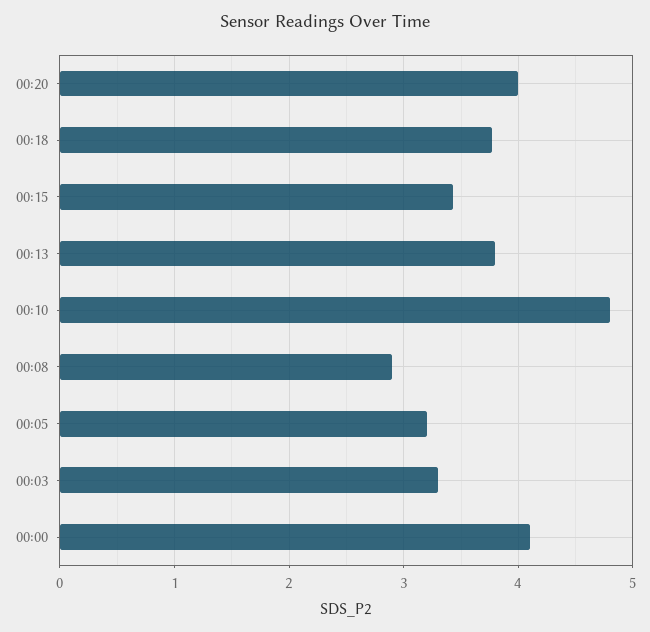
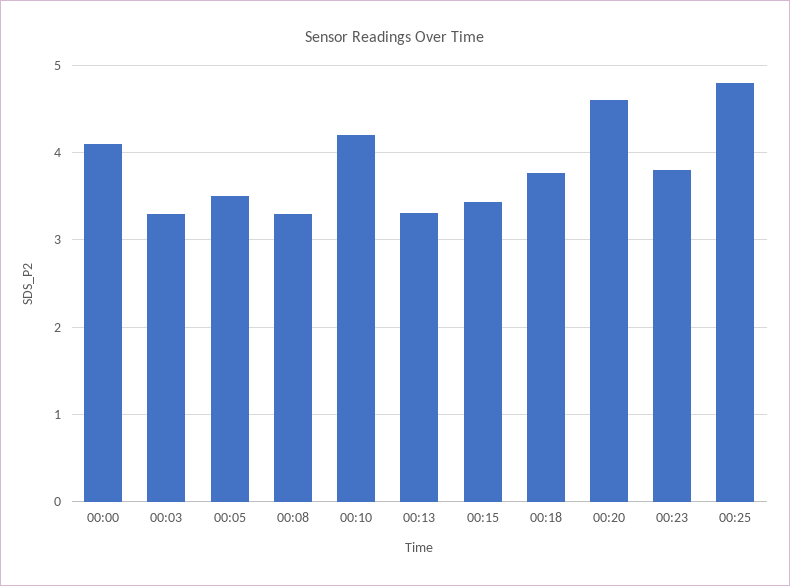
00:20: 4 -> 4.6
00:13: 3.8 -> 3.3
00:10: 4.8 -> 4.2
00:08: 2.9 -> 3.3
00:05: 3.2 -> 3.5
00:23: none -> 3.8
00:25: none -> 4.8

